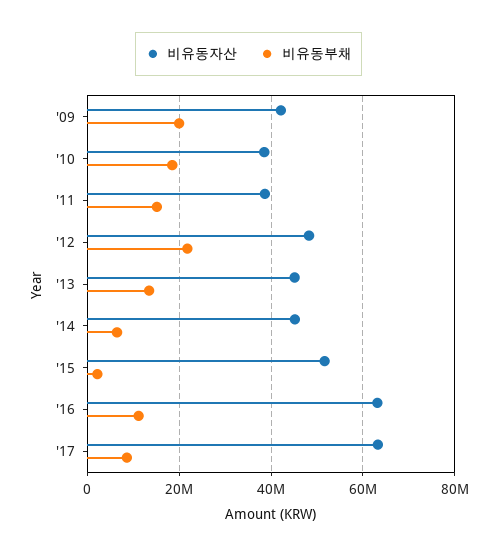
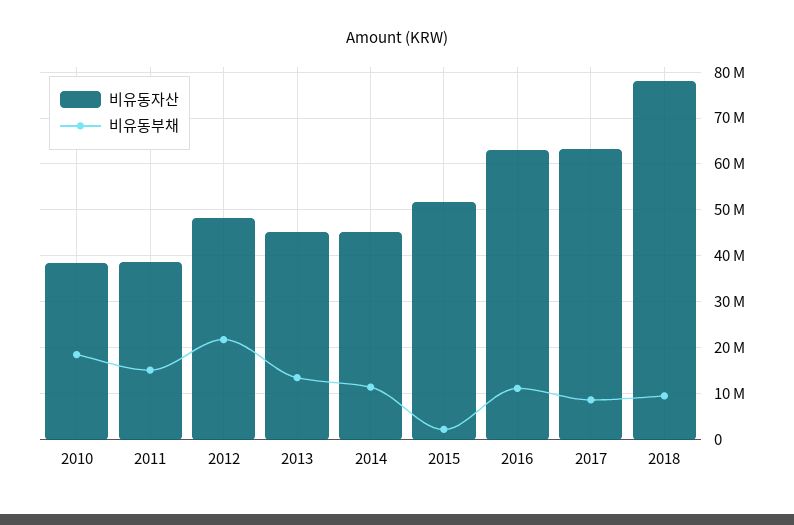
비유동자산, '09: 42000000 -> none
비유동부채, '09: 20000000 -> none
비유동부채, '14: 6000000 -> 12000000
비유동자산, 2018: none -> 78000000
비유동부채, 2018: none -> 10000000

